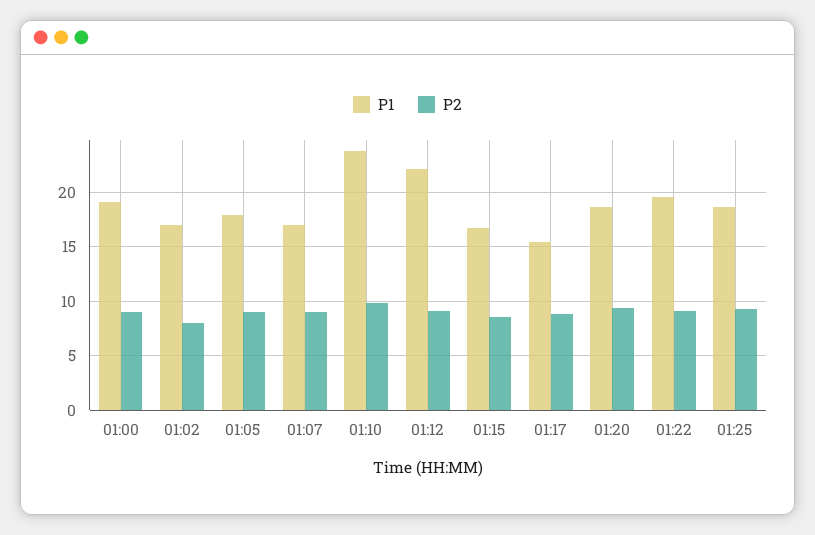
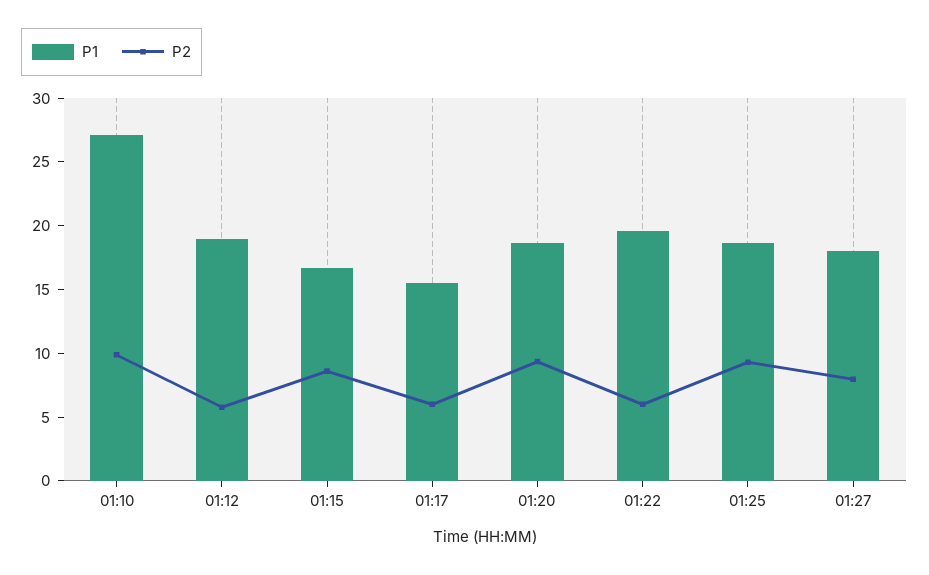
P1, 01:00: 19 -> none
P2, 01:00: 9 -> none
P1, 01:02: 17 -> none
P2, 01:02: 8 -> none
P1, 01:05: 18 -> none
P2, 01:05: 9 -> none
P1, 01:07: 17 -> none
P2, 01:07: 9 -> none
P1, 01:10: 24 -> 27
P1, 01:12: 22 -> 19
P2, 01:12: 9 -> 6
P2, 01:17: 9 -> 6
P2, 01:22: 9 -> 6
P1, 01:27: none -> 18
P2, 01:27: none -> 8

